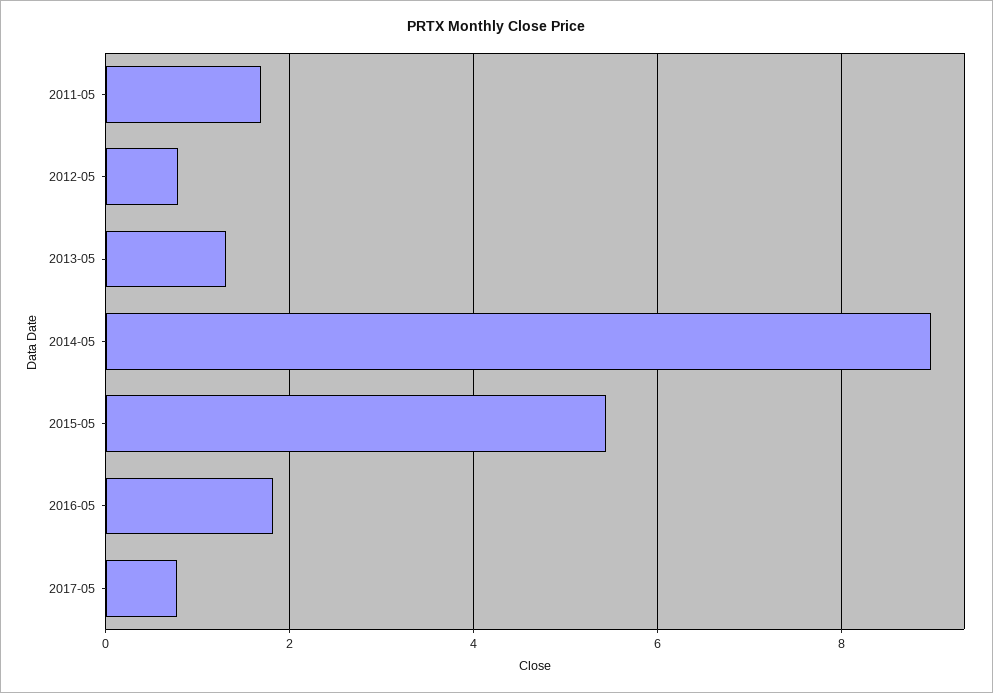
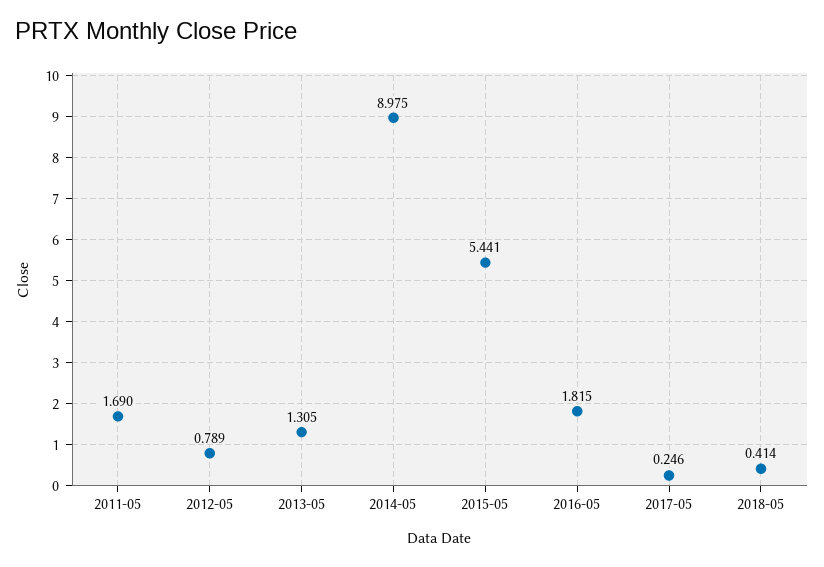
2017-05: 0.8 -> 0.246
2018-05: none -> 0.414

